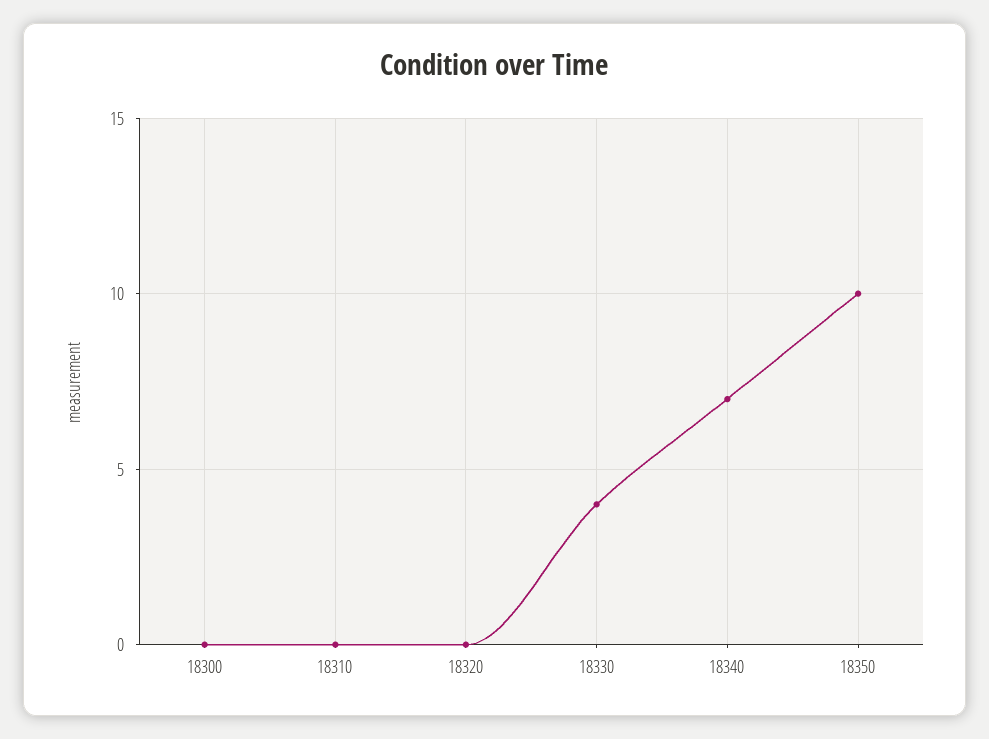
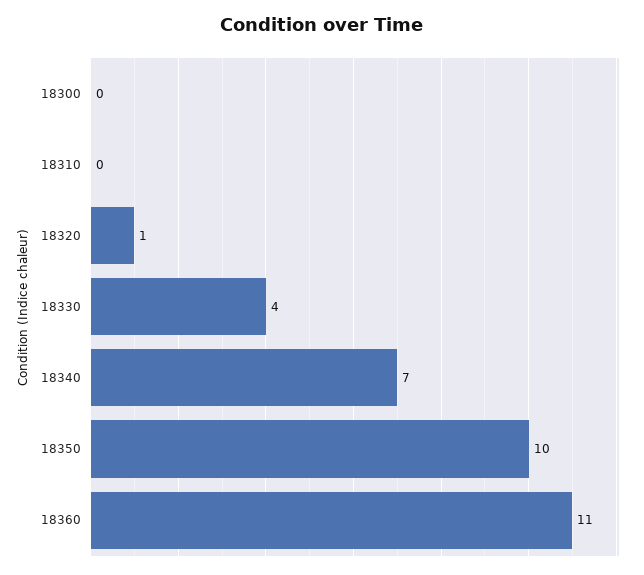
18320: 0 -> 1
18360: none -> 11

